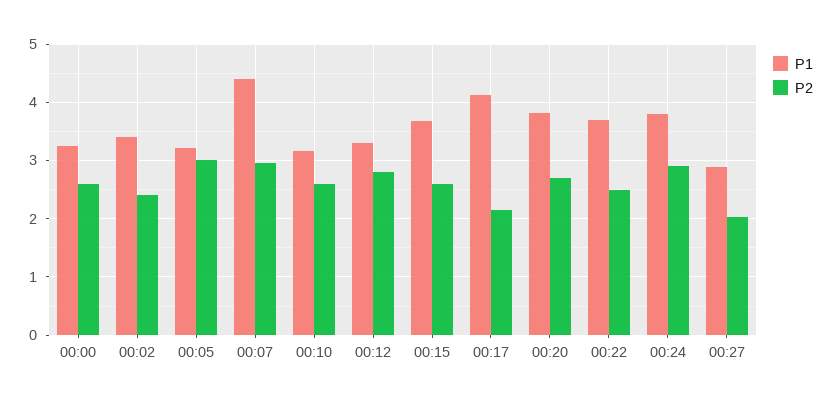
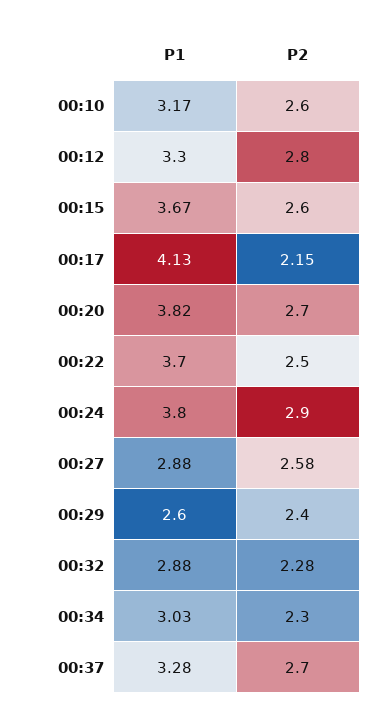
P1, 00:00: 3.2 -> none
P2, 00:00: 2.6 -> none
P1, 00:02: 3.4 -> none
P2, 00:02: 2.4 -> none
P1, 00:05: 3.2 -> none
P2, 00:05: 3 -> none
P1, 00:07: 4.4 -> none
P2, 00:07: 3 -> none
P2, 00:27: 2 -> 2.58
P1, 00:29: none -> 2.6
P2, 00:29: none -> 2.4
P1, 00:32: none -> 2.88
P2, 00:32: none -> 2.28
P1, 00:34: none -> 3.03
P2, 00:34: none -> 2.3
P1, 00:37: none -> 3.28
P2, 00:37: none -> 2.7

